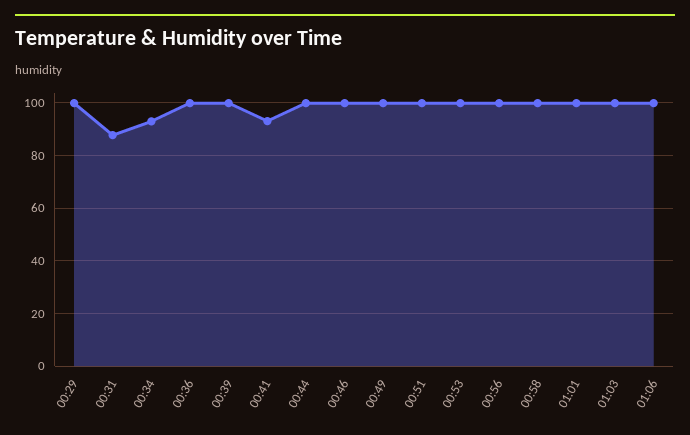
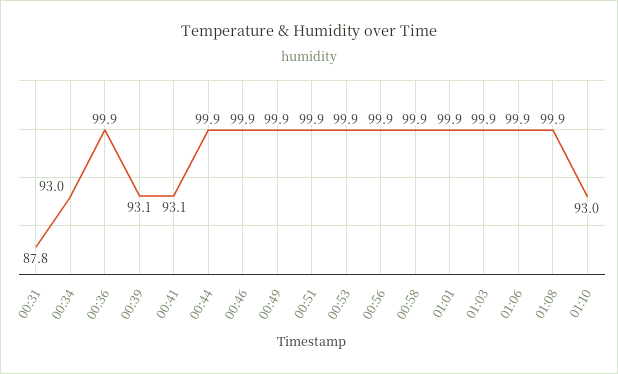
00:29: 100 -> none
00:39: 100 -> 93.1
01:08: none -> 99.9
01:10: none -> 93

